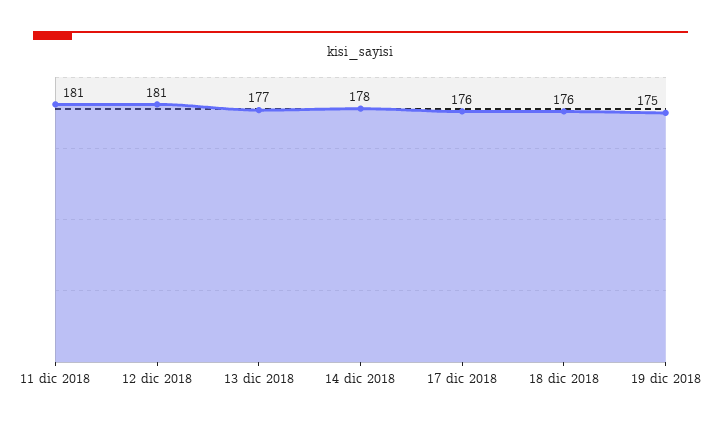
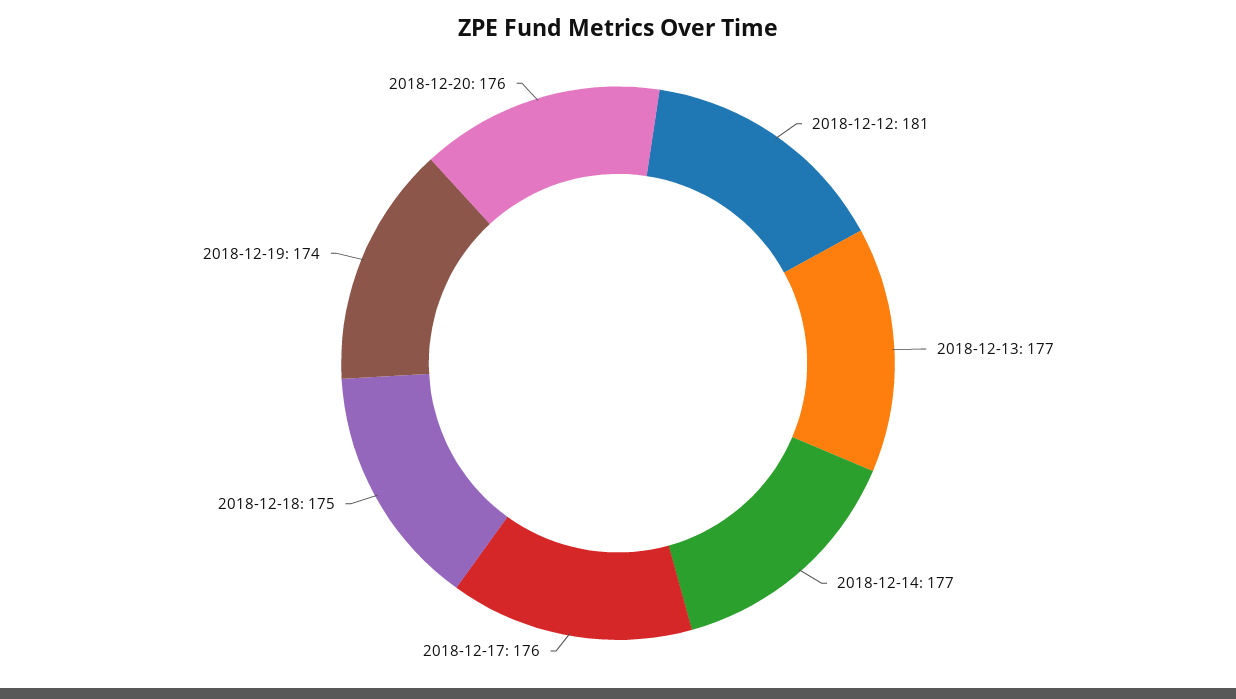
11 dic 2018: 181 -> none
14 dic 2018: 178 -> 177
18 dic 2018: 176 -> 175
19 dic 2018: 175 -> 174
2018-12-20: none -> 176

